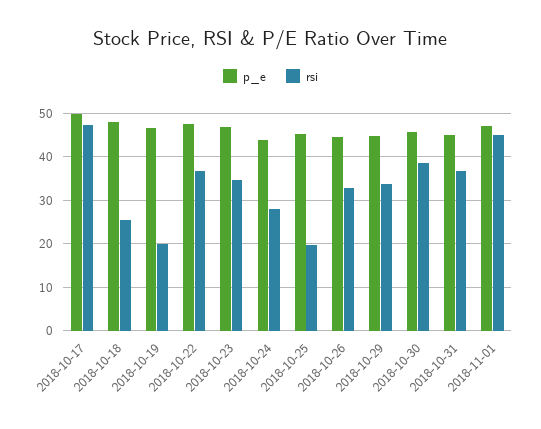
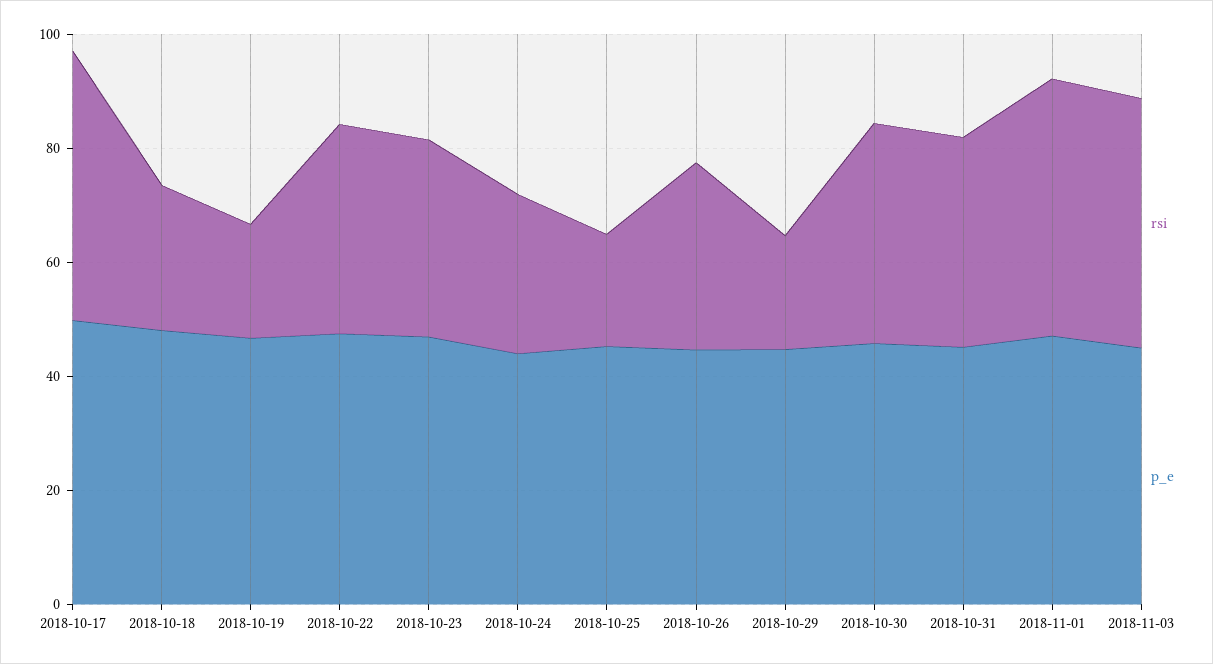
rsi, 2018-10-29: 34 -> 20
rsi, 2018-11-03: none -> 45
p_e, 2018-11-03: none -> 45

